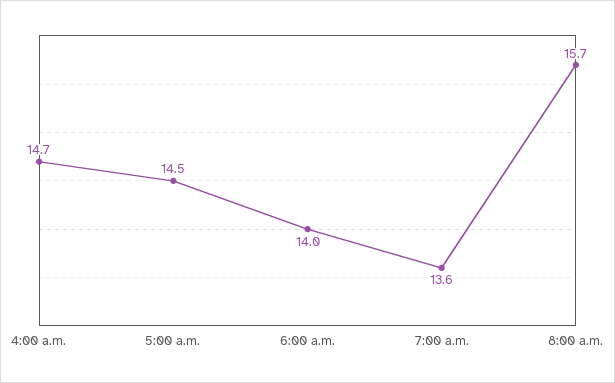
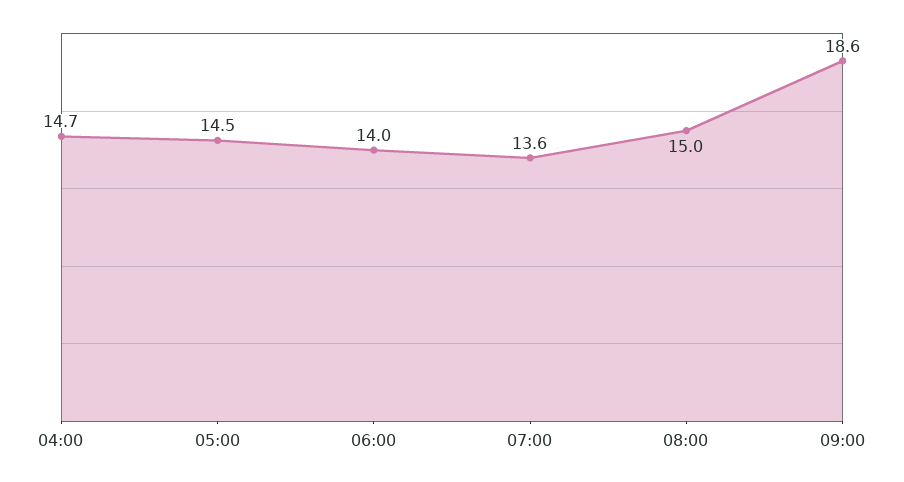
8:00 a.m.: 15.7 -> 15
09:00: none -> 18.6

